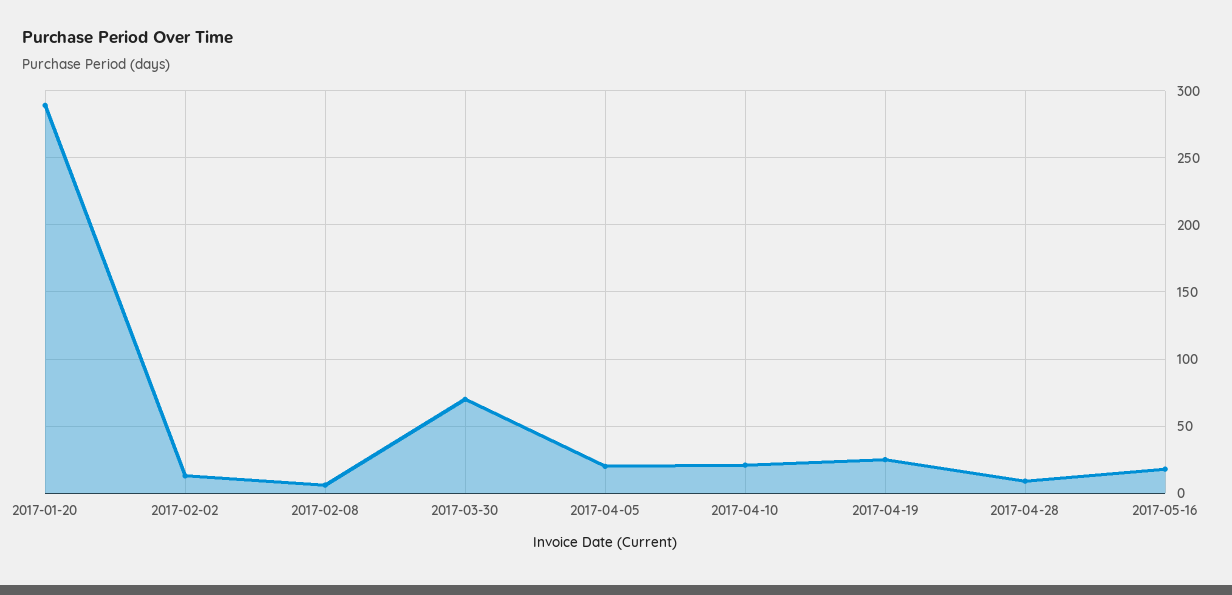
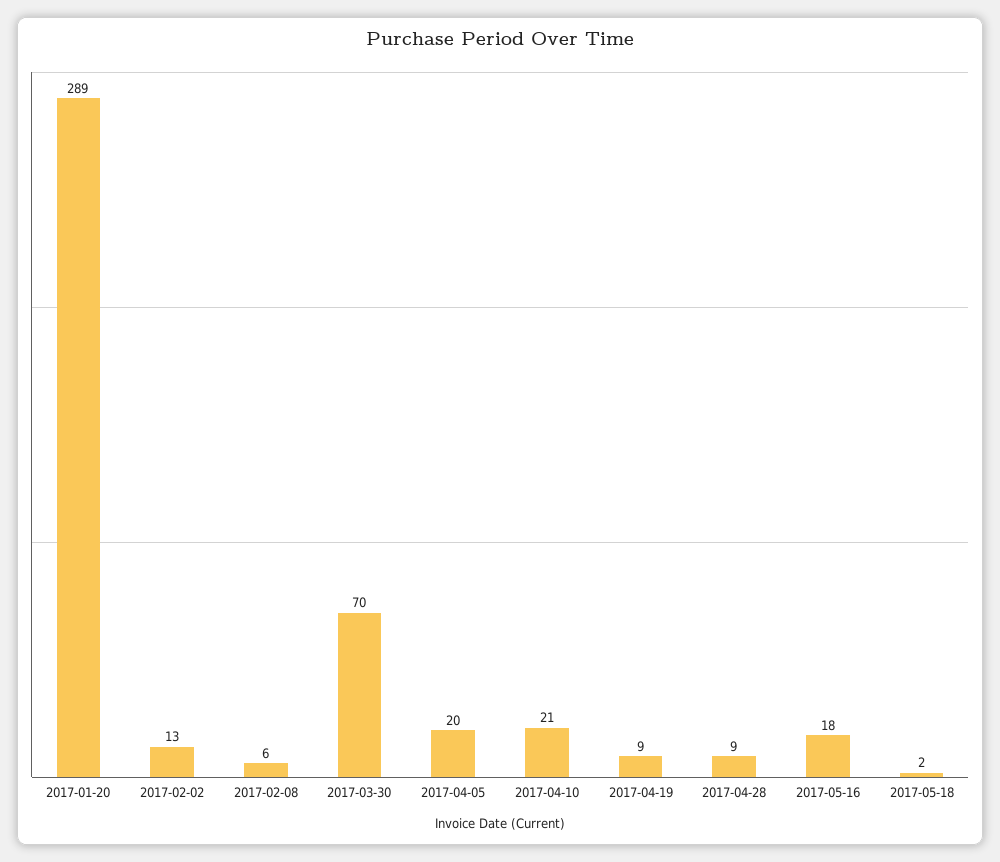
2017-04-19: 25 -> 9
2017-05-18: none -> 2

